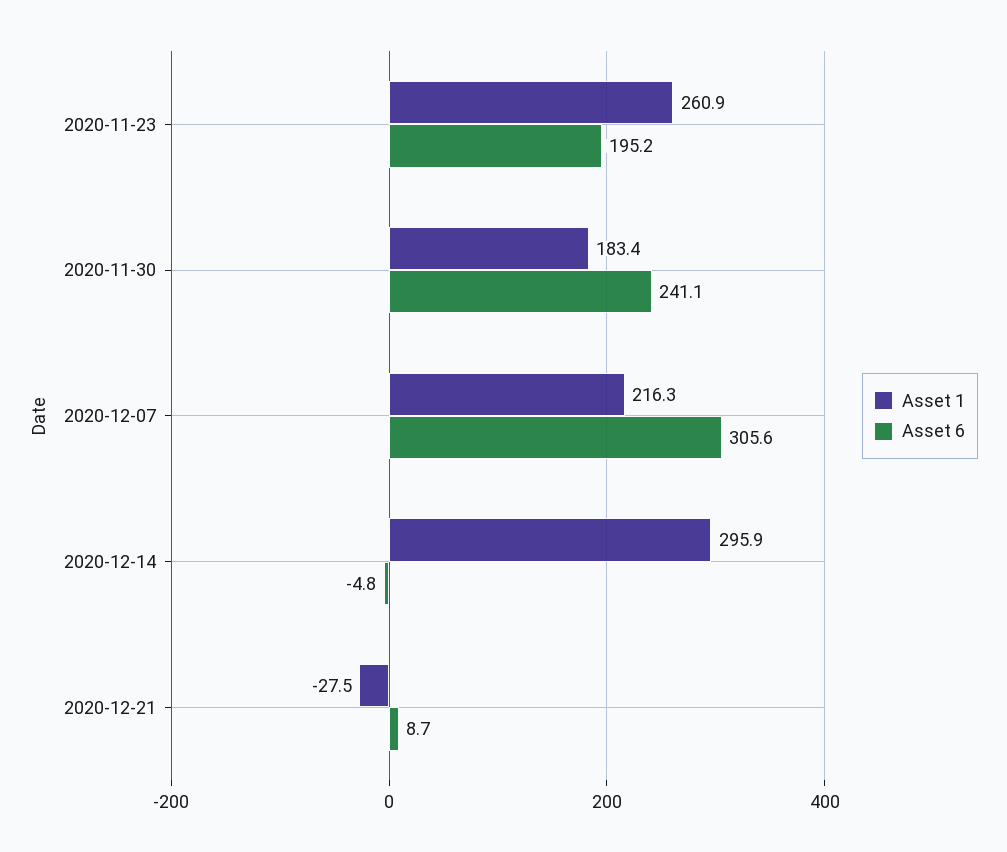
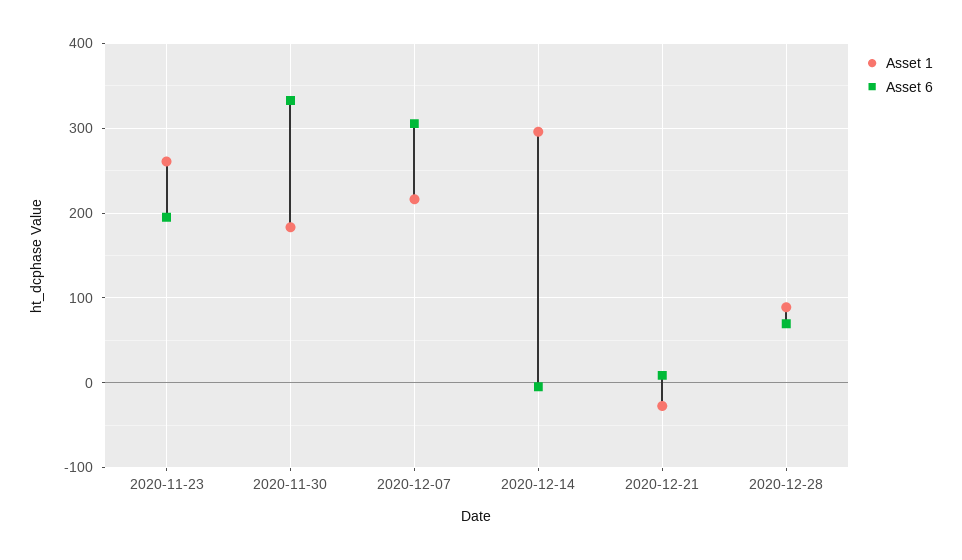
Asset 6, 2020-11-30: 241.1 -> 330
Asset 1, 2020-12-28: none -> 90
Asset 6, 2020-12-28: none -> 70

